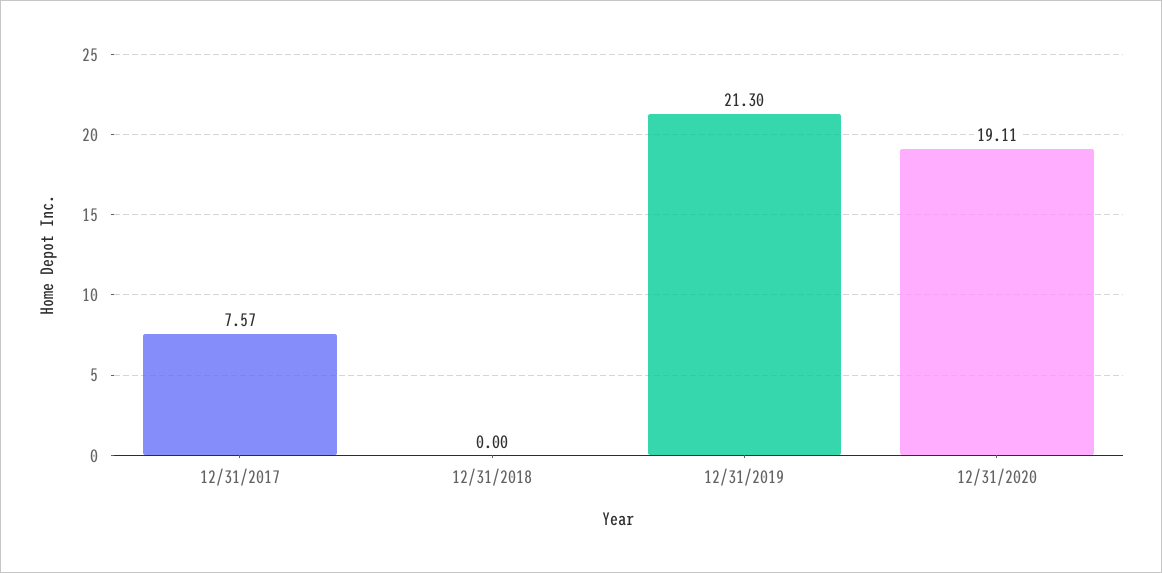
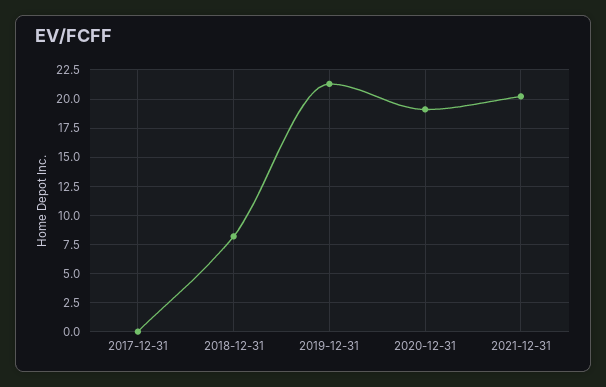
12/31/2017: 7.57 -> 0
12/31/2018: 0 -> 7.5
2021-12-31: none -> 20

